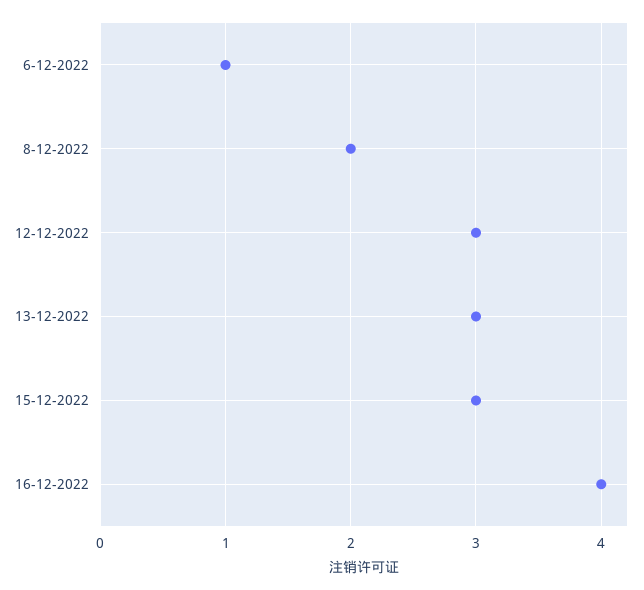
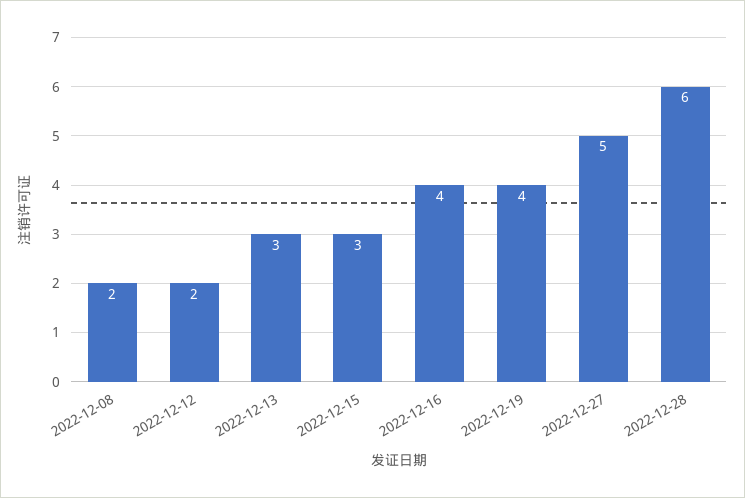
6-12-2022: 1 -> none
12-12-2022: 3 -> 2
2022-12-19: none -> 4
2022-12-27: none -> 5
2022-12-28: none -> 6

